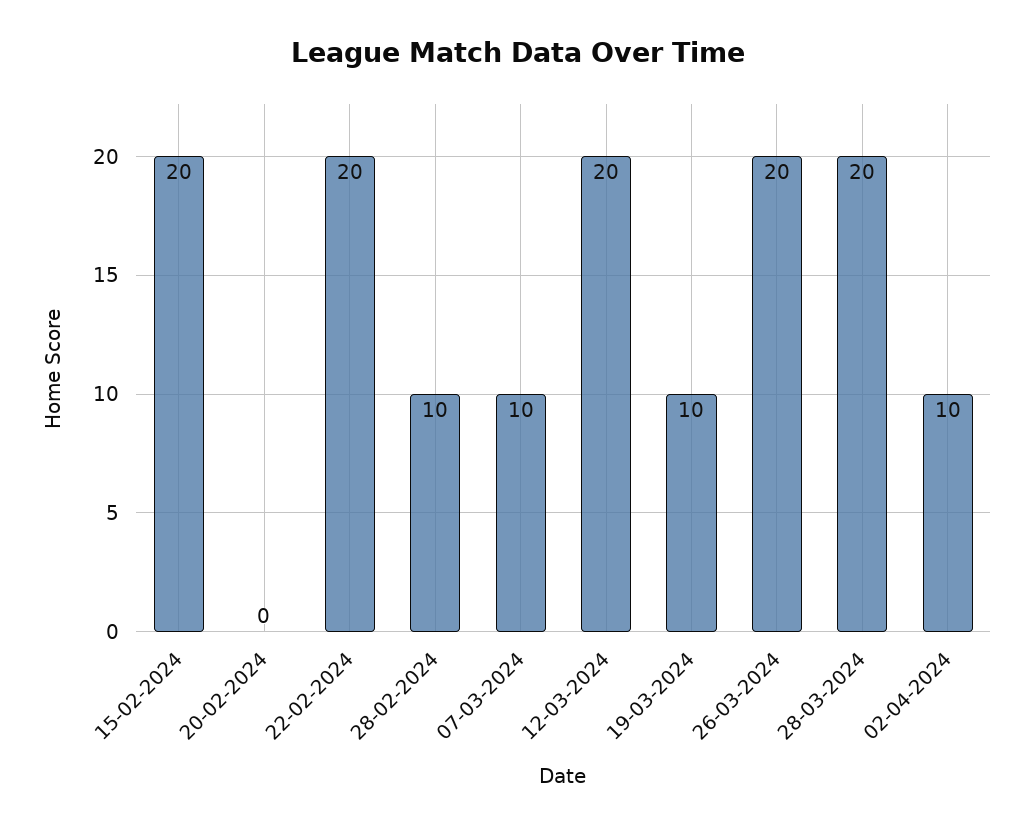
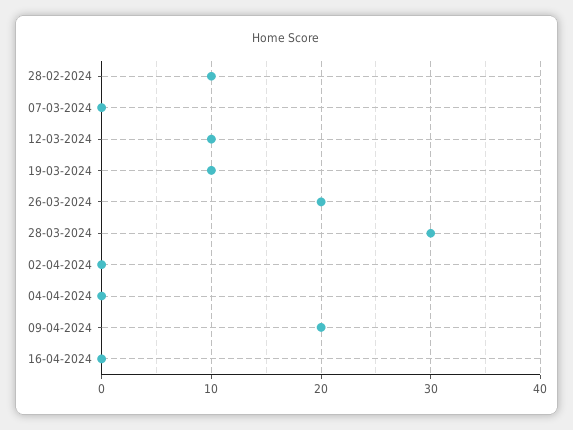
15-02-2024: 20 -> none
20-02-2024: 0 -> none
22-02-2024: 20 -> none
07-03-2024: 10 -> 0
12-03-2024: 20 -> 10
28-03-2024: 20 -> 30
02-04-2024: 10 -> 0
04-04-2024: none -> 0
09-04-2024: none -> 20
16-04-2024: none -> 0

